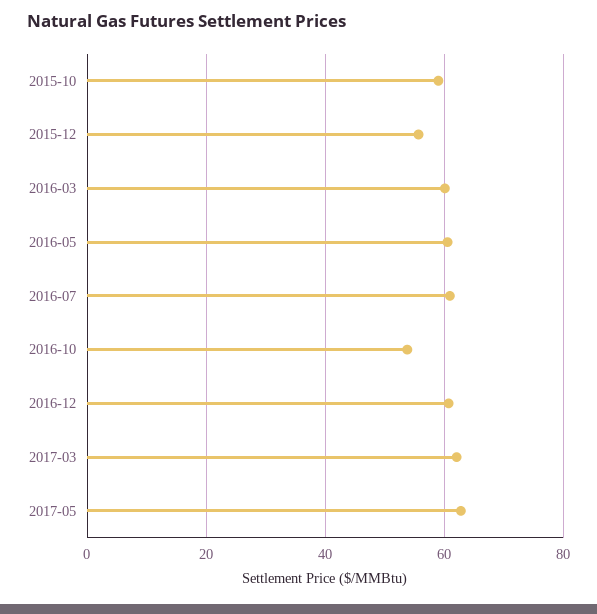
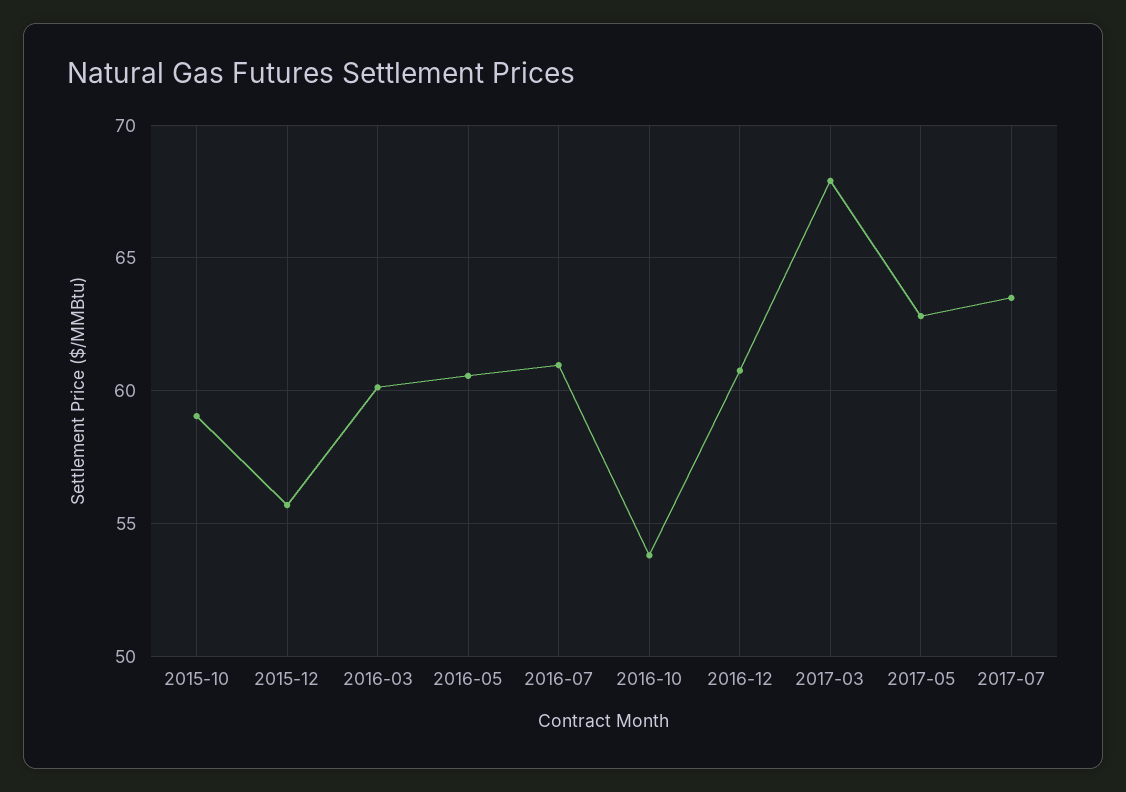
2017-03: 62 -> 68
2017-07: none -> 63.5

